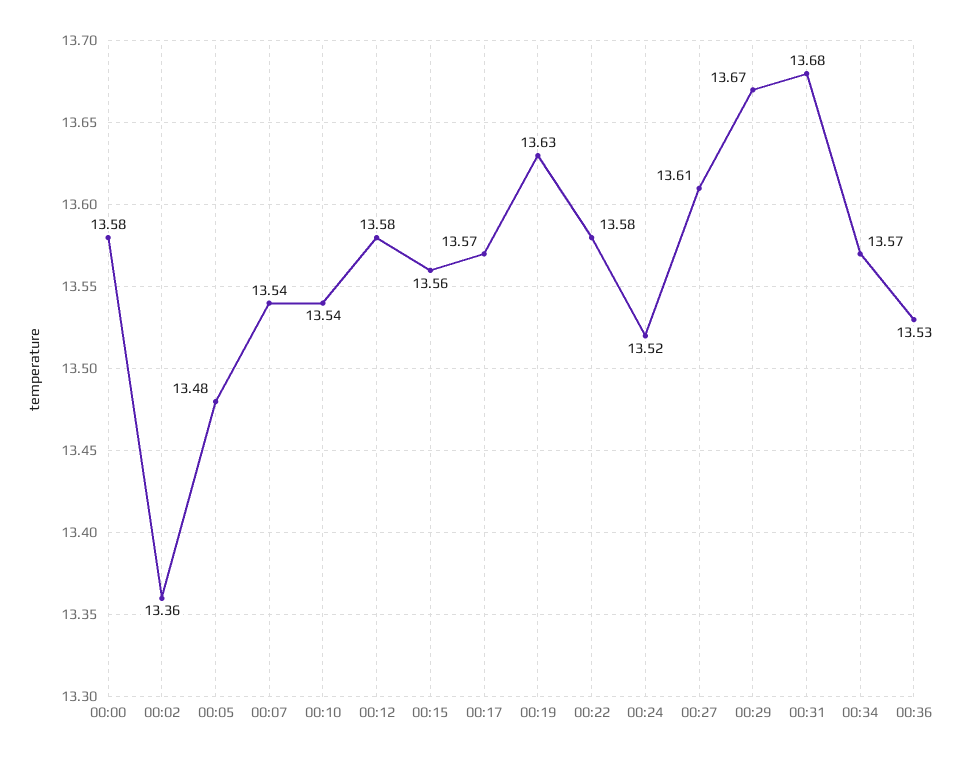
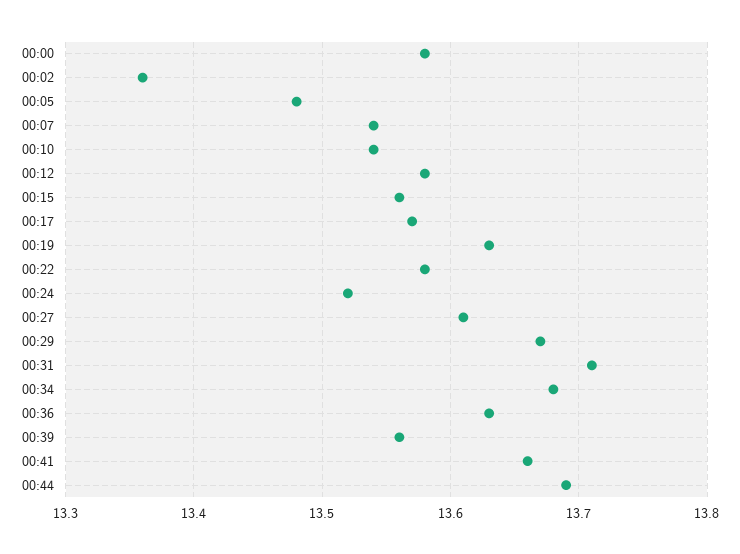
00:31: 13.68 -> 13.71
00:34: 13.57 -> 13.68
00:36: 13.53 -> 13.63
00:39: none -> 13.56
00:41: none -> 13.66
00:44: none -> 13.69

